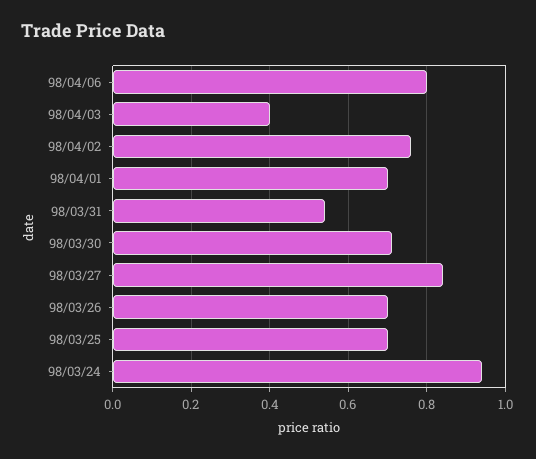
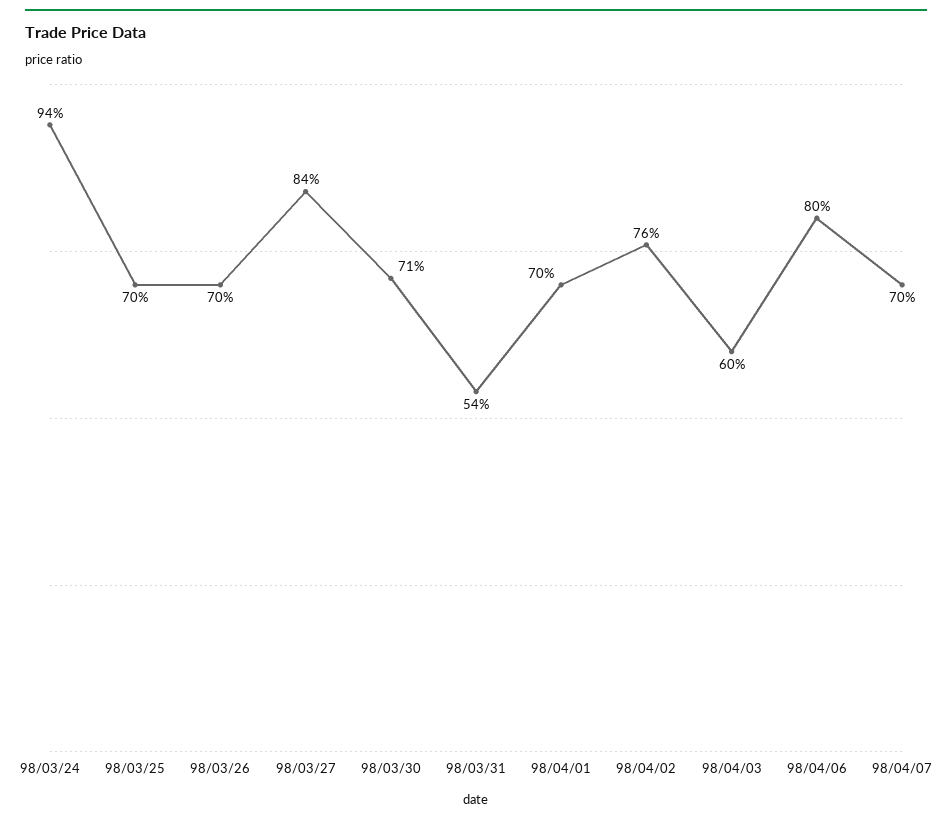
98/04/03: 0.4 -> 0.6
98/04/07: none -> 0.7

